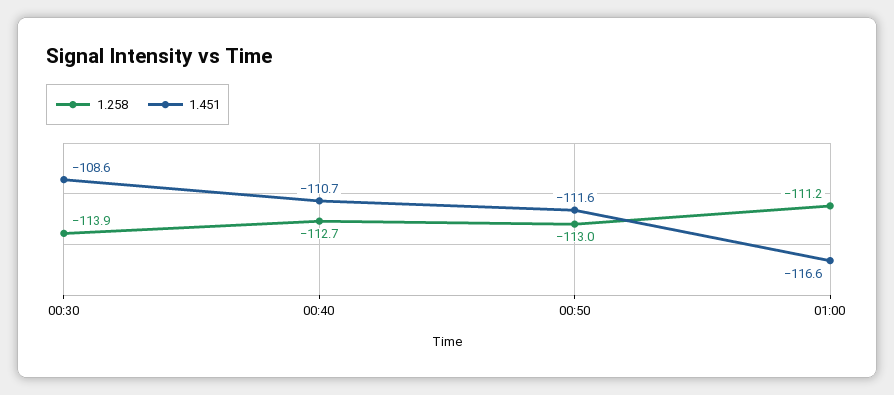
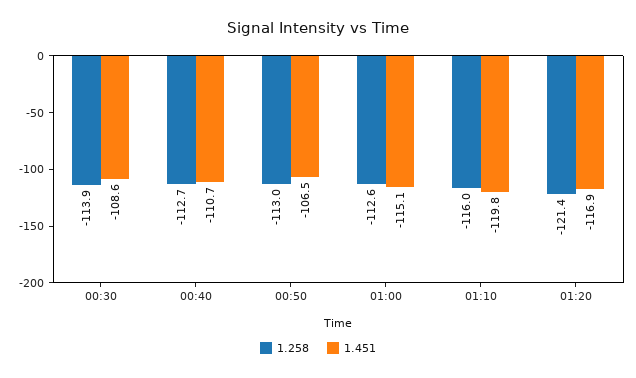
1.451, 00:50: -111.6 -> -106.5
1.258, 01:00: -111.2 -> -112.6
1.451, 01:00: -116.6 -> -115.1
1.258, 01:10: none -> -116
1.451, 01:10: none -> -119.8
1.258, 01:20: none -> -121.4
1.451, 01:20: none -> -116.9

